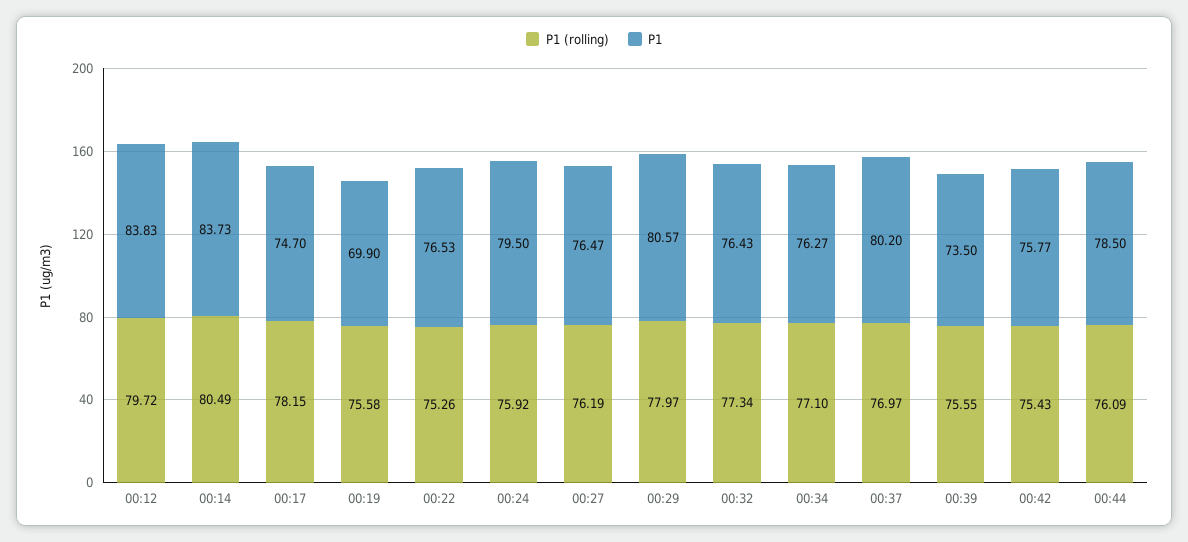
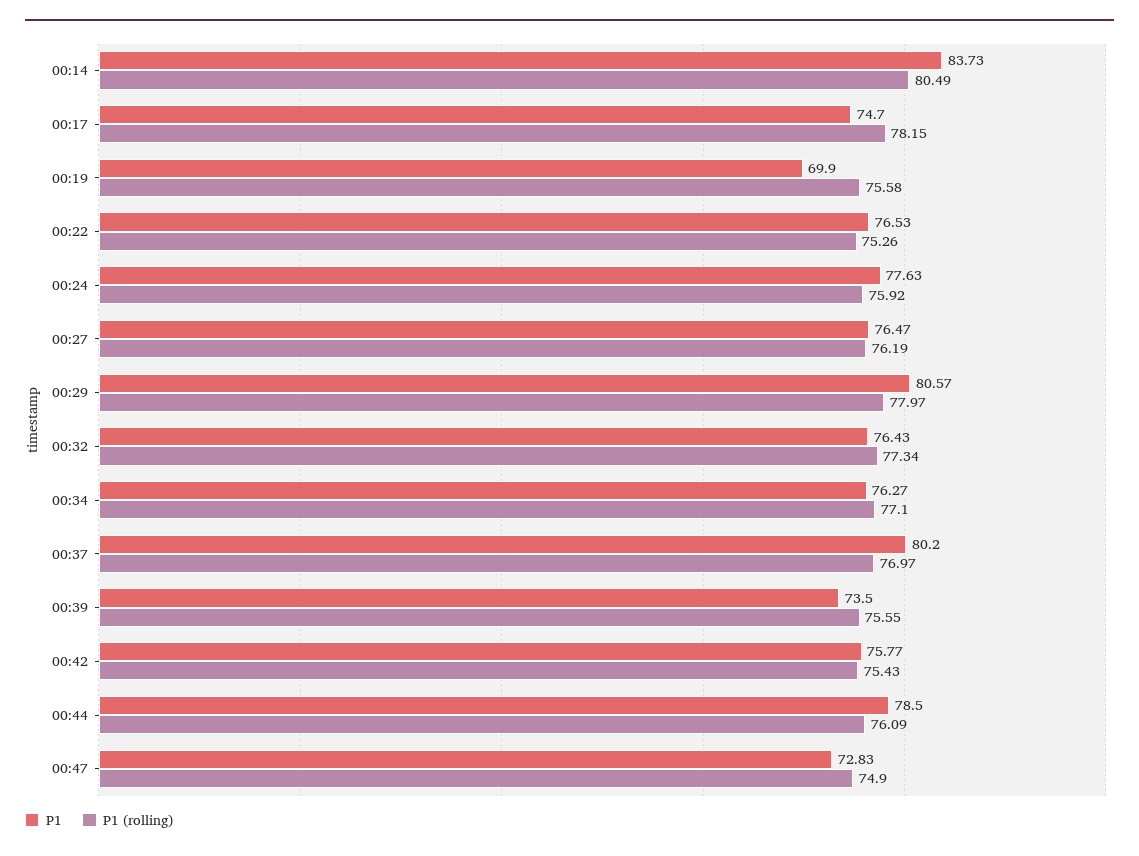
P1 (rolling), 00:12: 79.72 -> none
P1, 00:12: 83.83 -> none
P1, 00:24: 79.5 -> 77.63
P1, 00:47: none -> 72.83
P1 (rolling), 00:47: none -> 74.9

